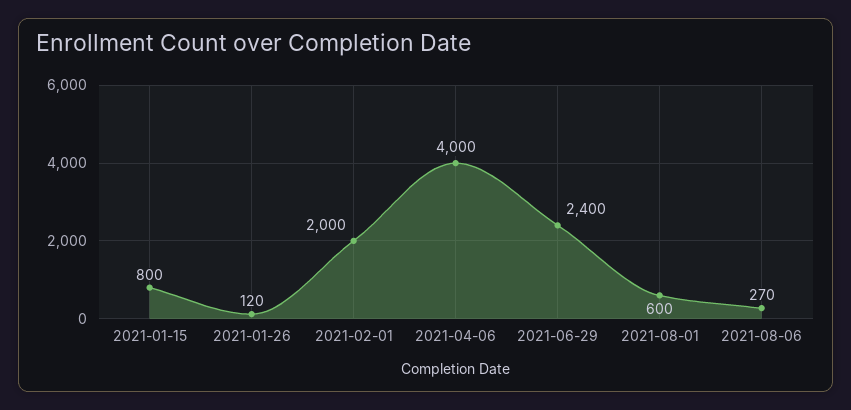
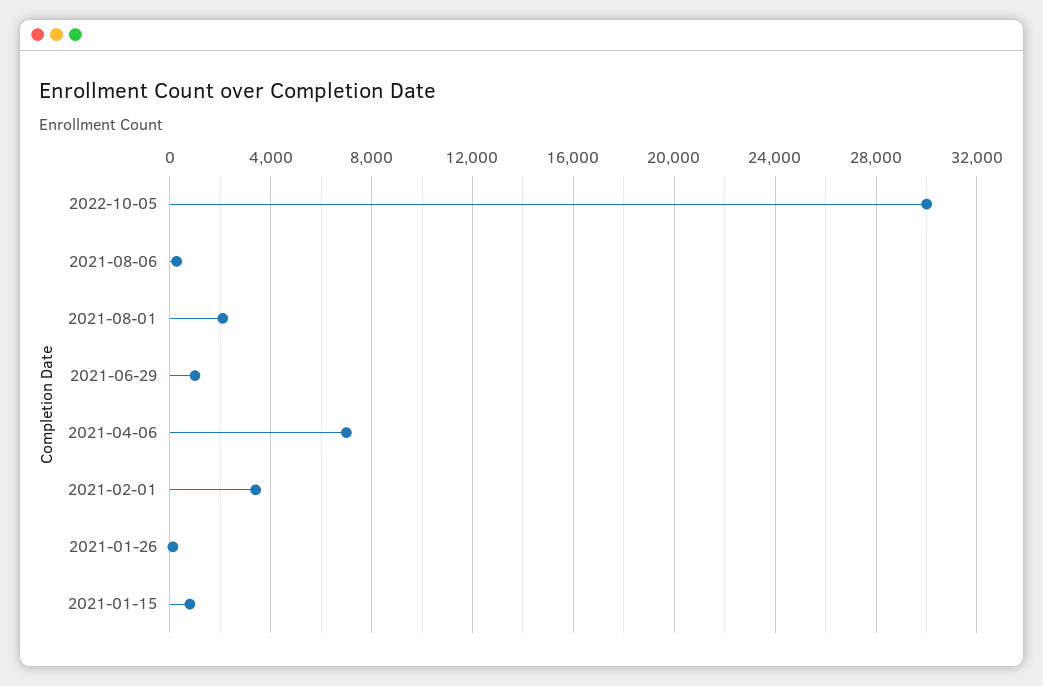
2021-02-01: 2000 -> 3500
2021-04-06: 4000 -> 7000
2021-06-29: 2400 -> 1000
2021-08-01: 600 -> 2000
2022-10-05: none -> 30000

